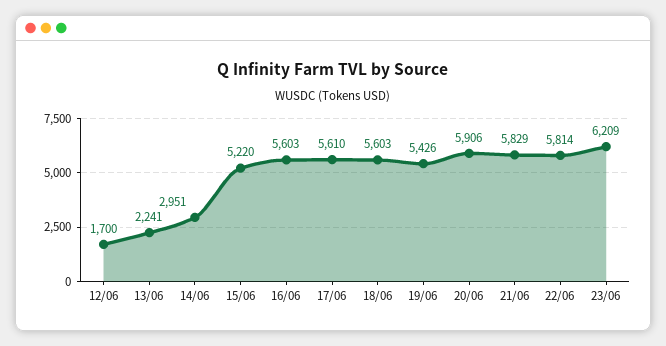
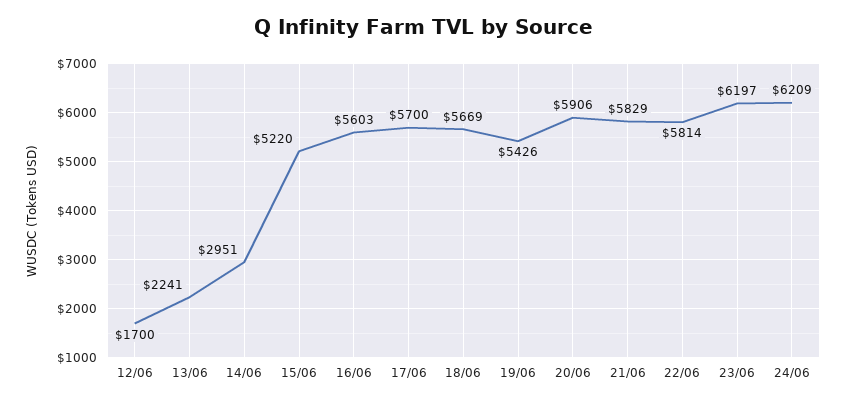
17/06: 5610 -> 5700
18/06: 5603 -> 5669
23/06: 6209 -> 6197
24/06: none -> 6209

